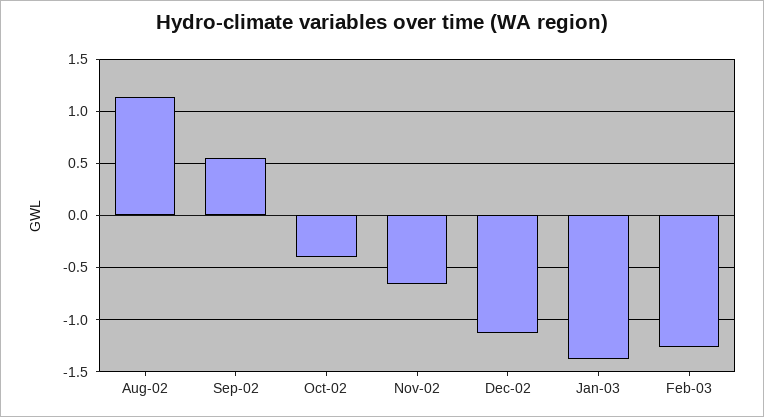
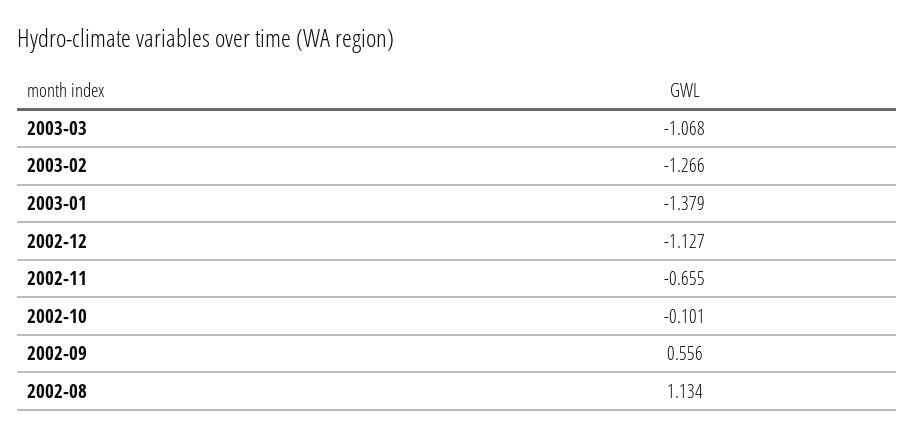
Oct-02: -0.4 -> -0.101
2003-03: none -> -1.068

